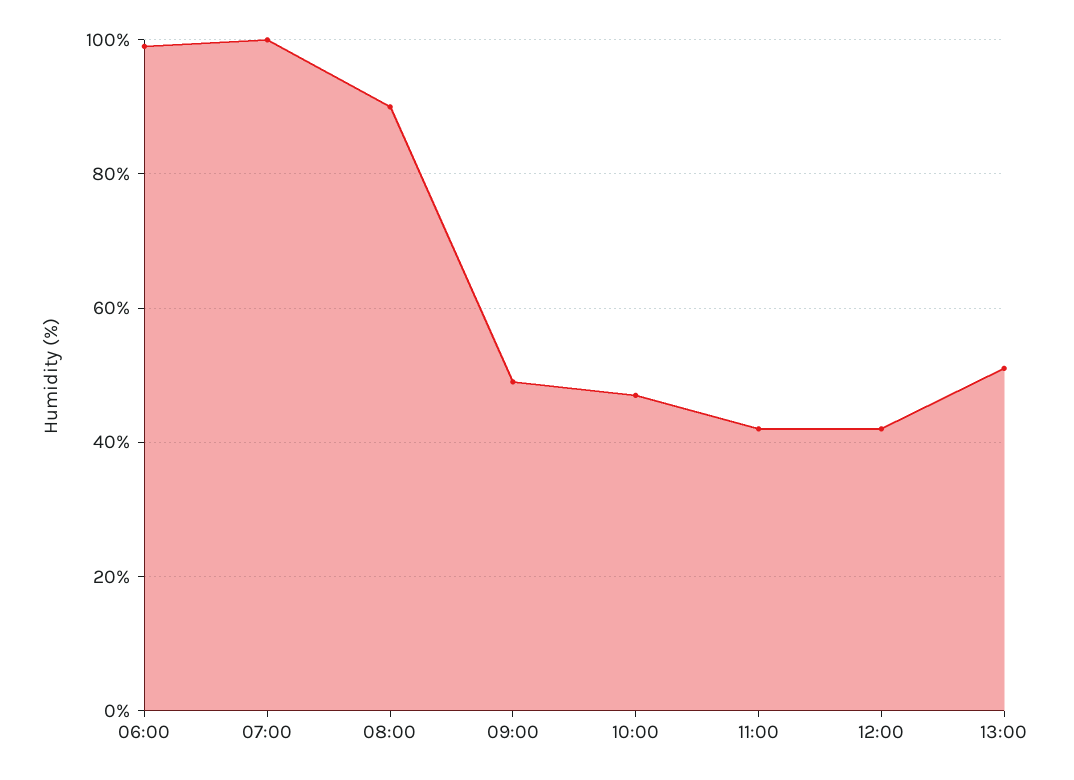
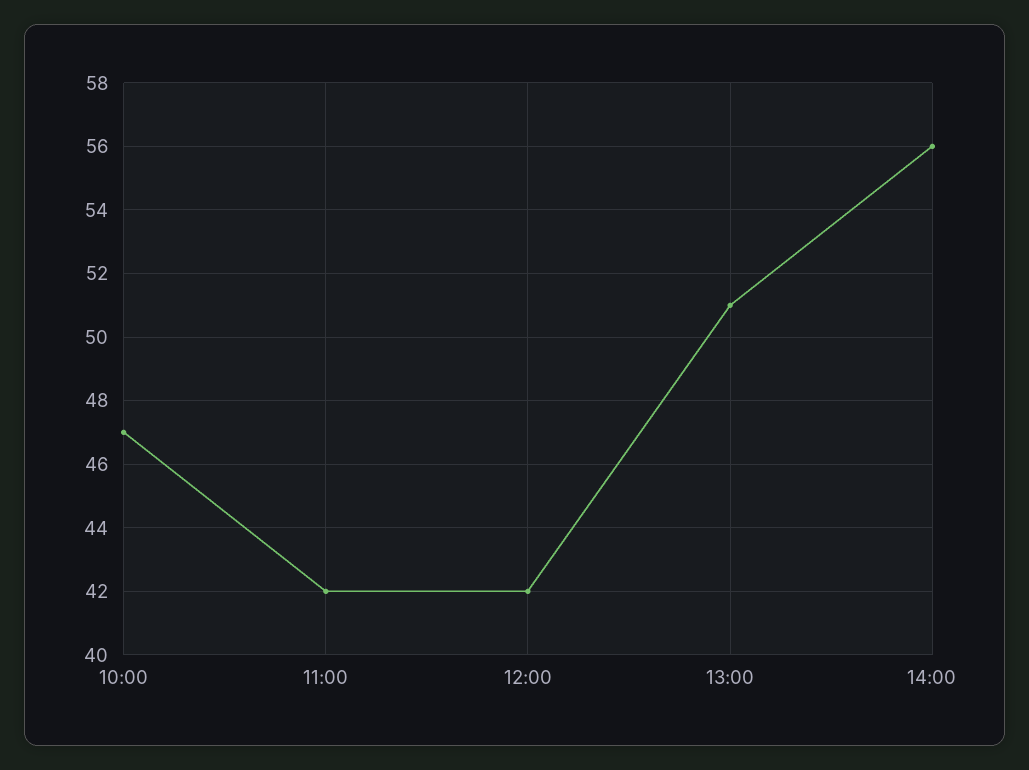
06:00: 100 -> none
07:00: 100 -> none
08:00: 90 -> none
09:00: 50 -> none
14:00: none -> 56

